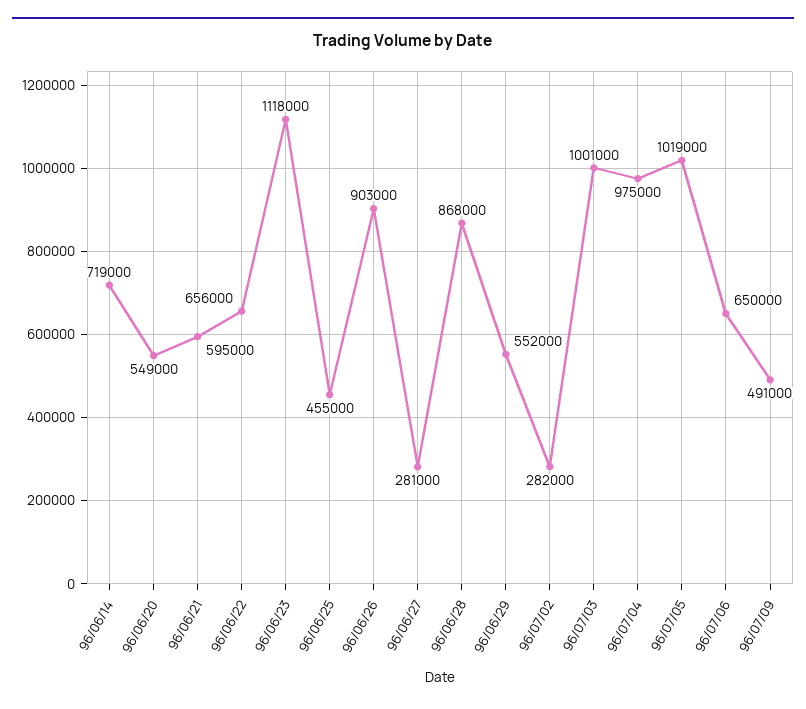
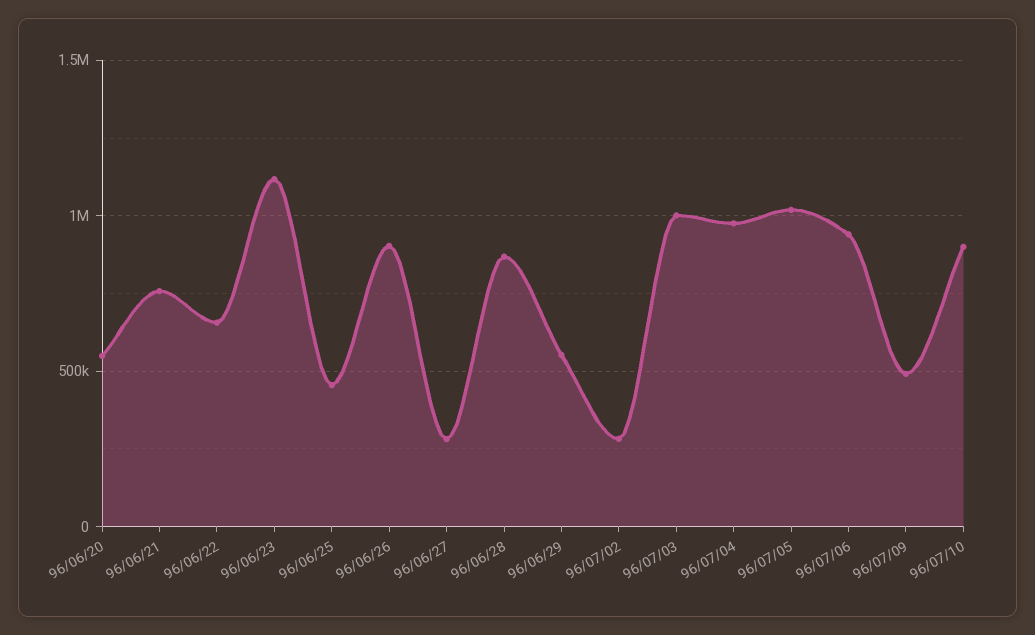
96/06/14: 719000 -> none
96/06/21: 595000 -> 750000
96/07/06: 650000 -> 950000
96/07/10: none -> 900000

